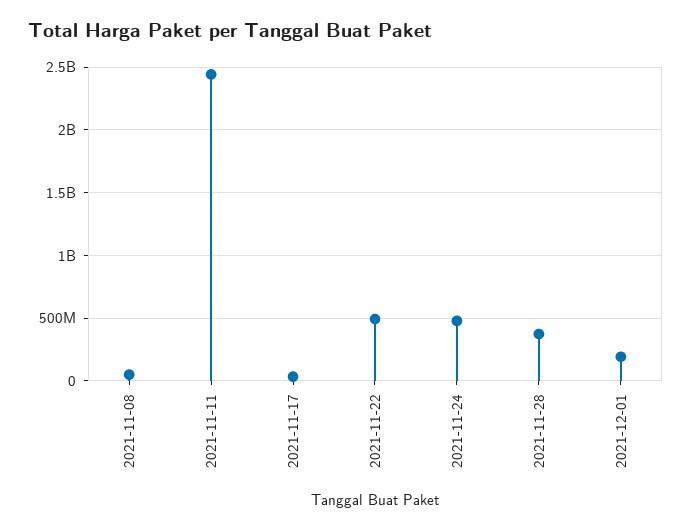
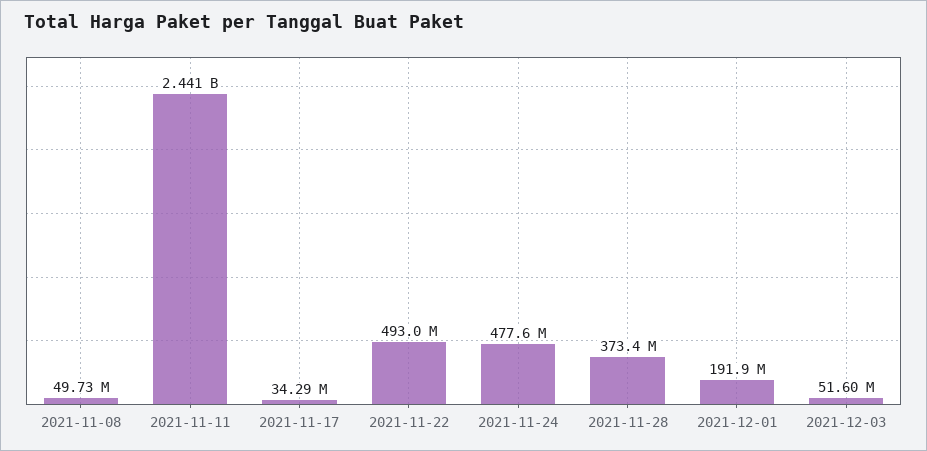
2021-12-03: none -> 51600000

